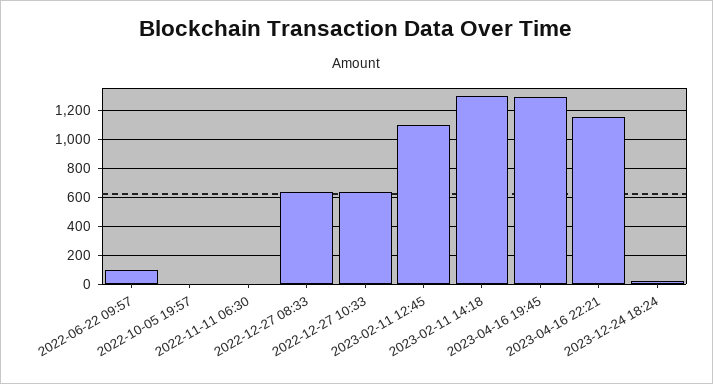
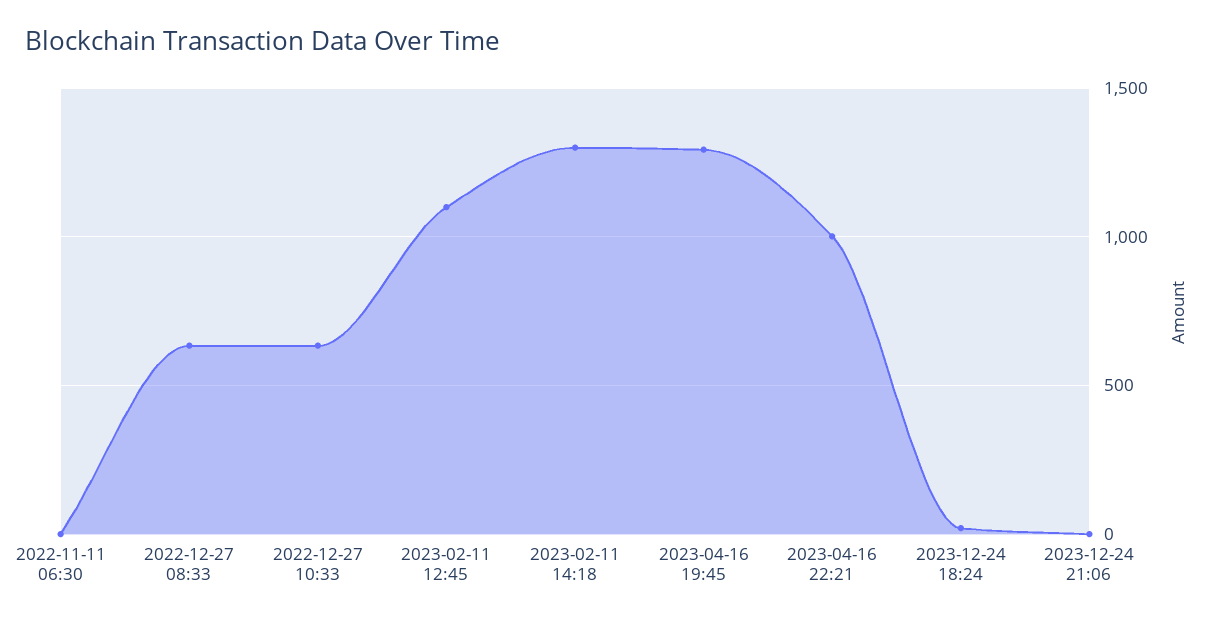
2022-06-22 09:57: 100 -> none
2022-10-05 19:57: 0 -> none
2023-04-16 22:21: 1150 -> 1000
2023-12-24 21:06: none -> 0

